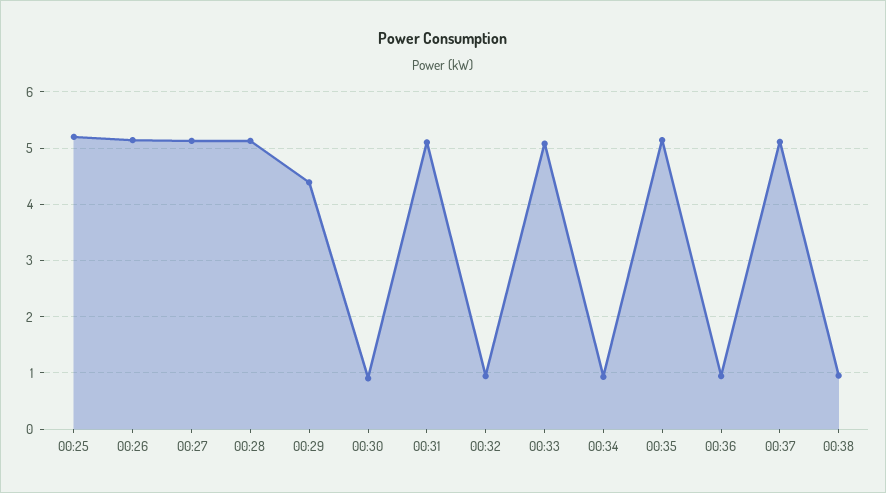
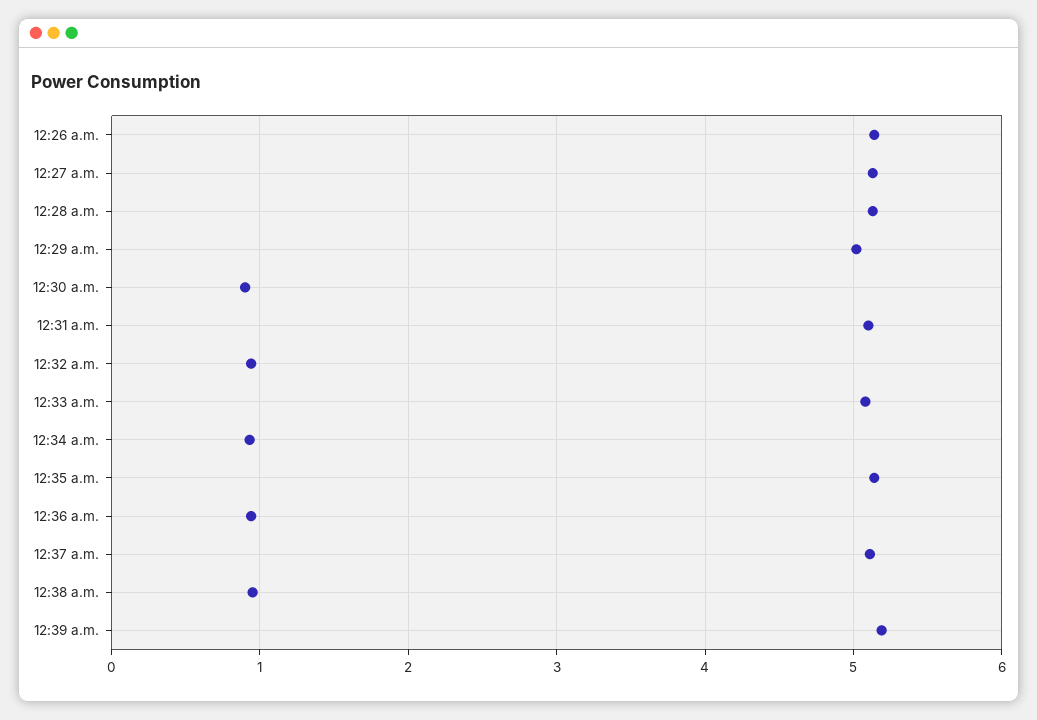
00:25: 5.2 -> none
00:29: 4.4 -> 5
12:39 a.m.: none -> 5.2

